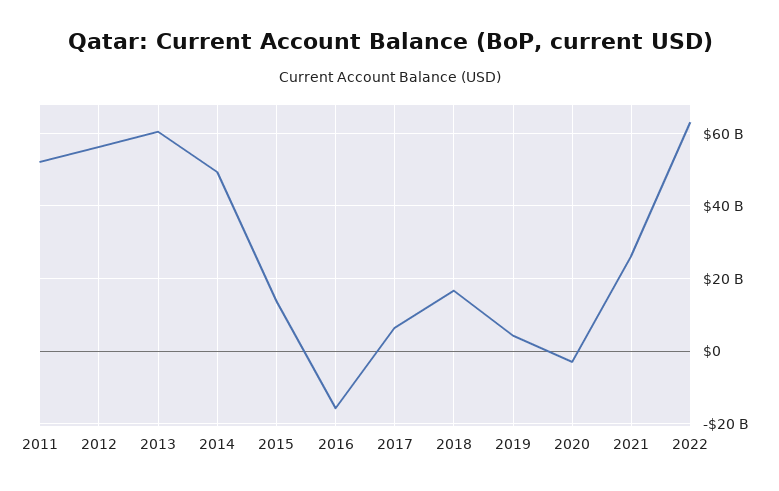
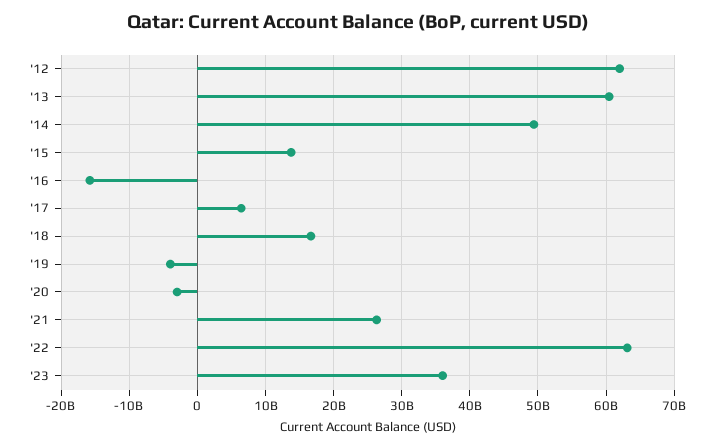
2011: 52000000000 -> none
2012: 56000000000 -> 62000000000
2019: 4000000000 -> -4000000000
'23: none -> 36000000000

